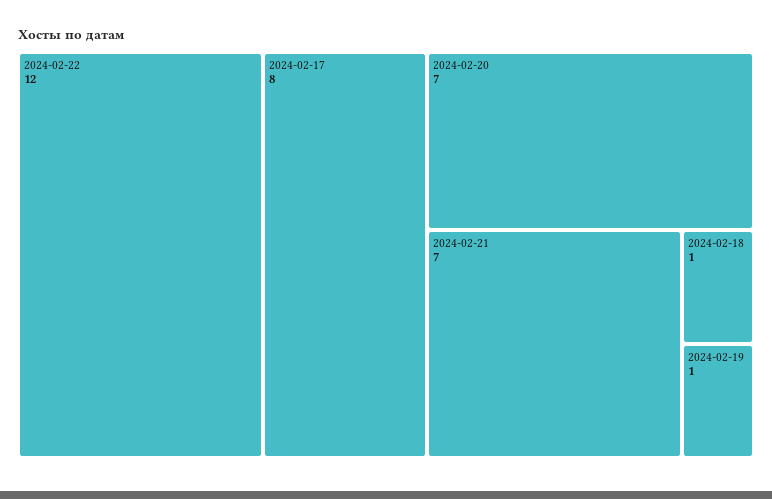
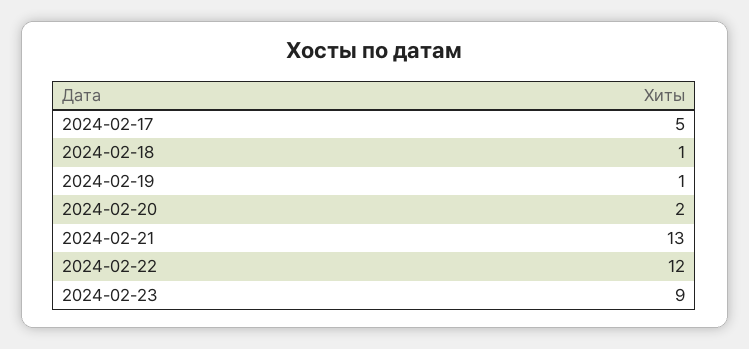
2024-02-17: 8 -> 5
2024-02-20: 7 -> 2
2024-02-21: 7 -> 13
2024-02-23: none -> 9

